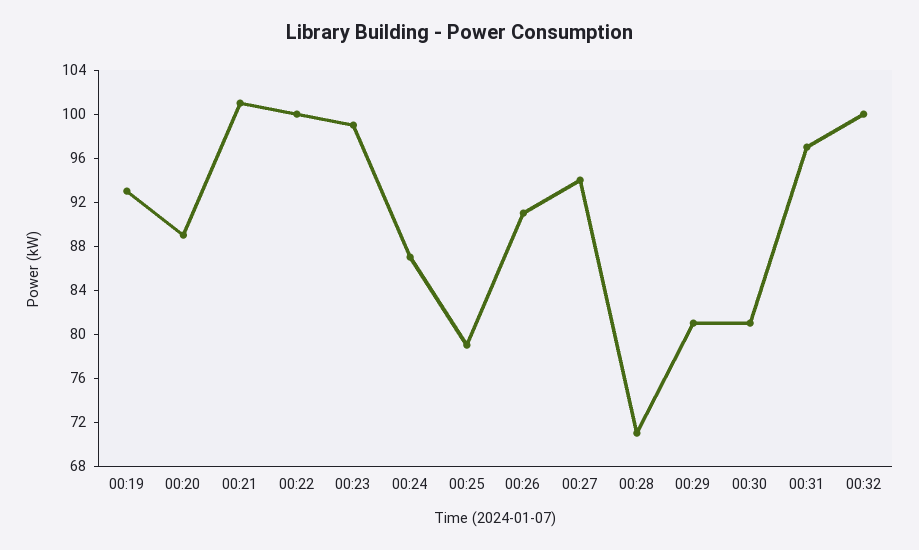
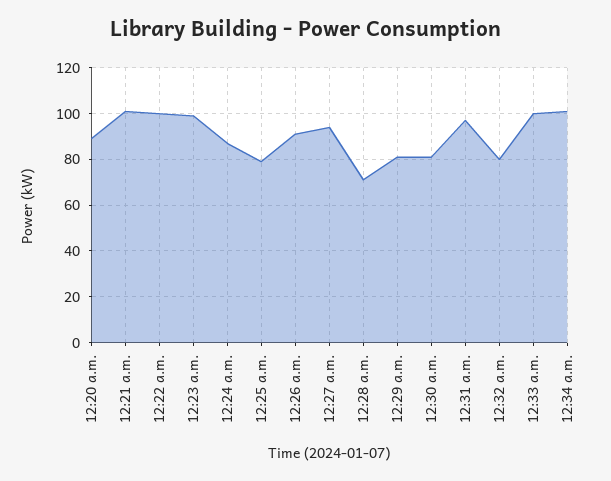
00:19: 93 -> none
00:32: 100 -> 80
12:33 a.m.: none -> 100
12:34 a.m.: none -> 100

